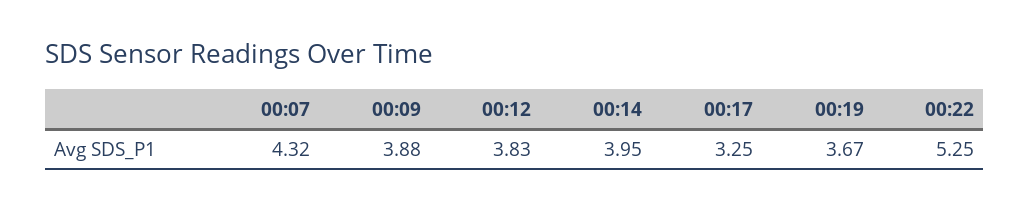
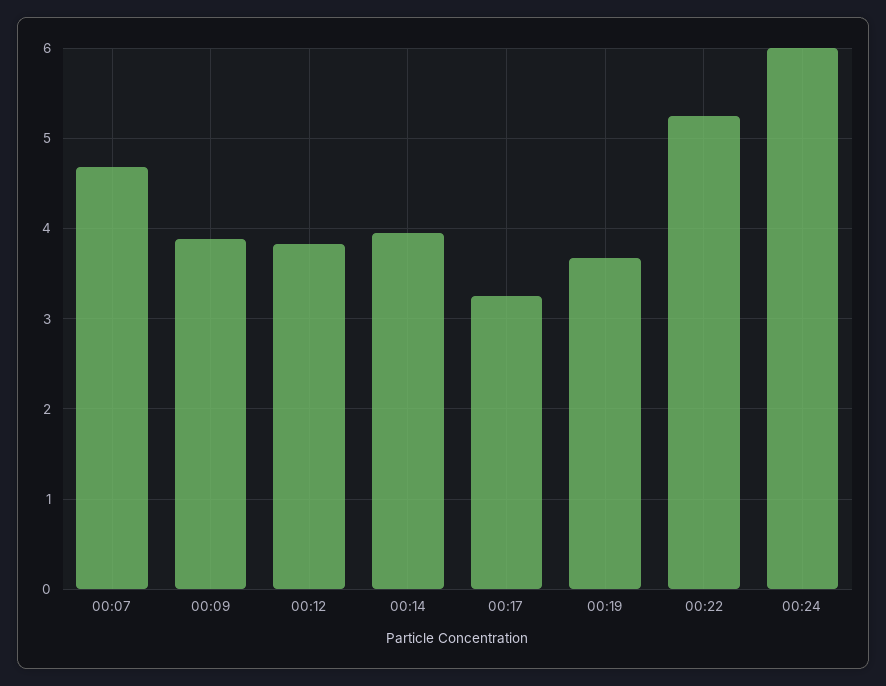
00:07: 4.32 -> 4.7
00:24: none -> 6

